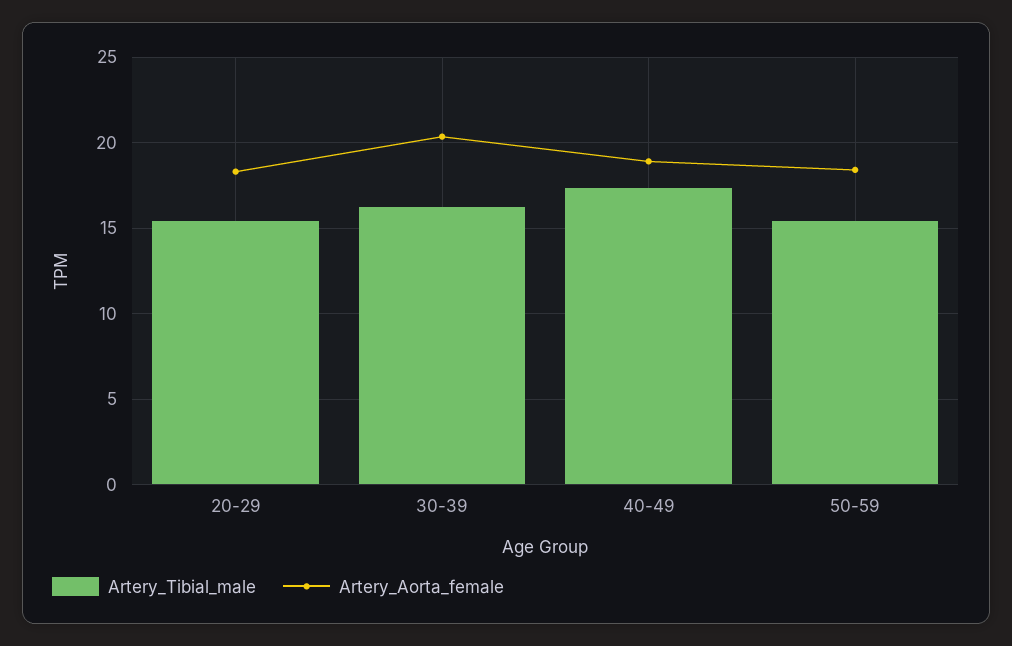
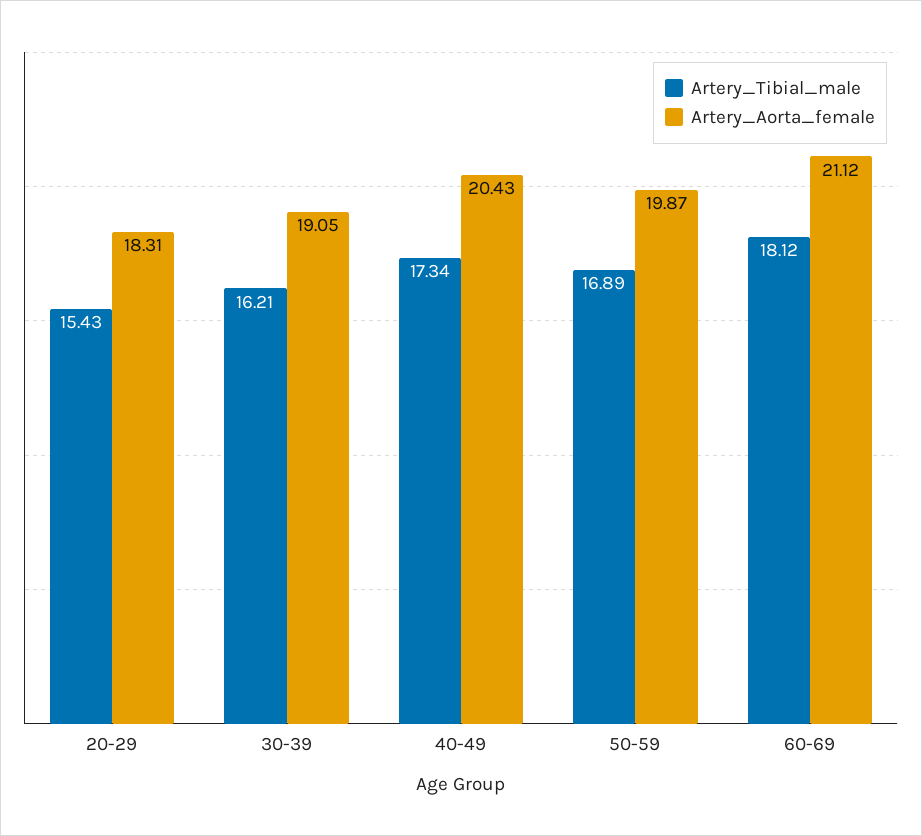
Artery_Aorta_female, 30-39: 20.5 -> 19.05
Artery_Aorta_female, 40-49: 19 -> 20.43
Artery_Tibial_male, 50-59: 15.5 -> 16.89
Artery_Aorta_female, 50-59: 18.5 -> 19.87
Artery_Tibial_male, 60-69: none -> 18.12
Artery_Aorta_female, 60-69: none -> 21.12

